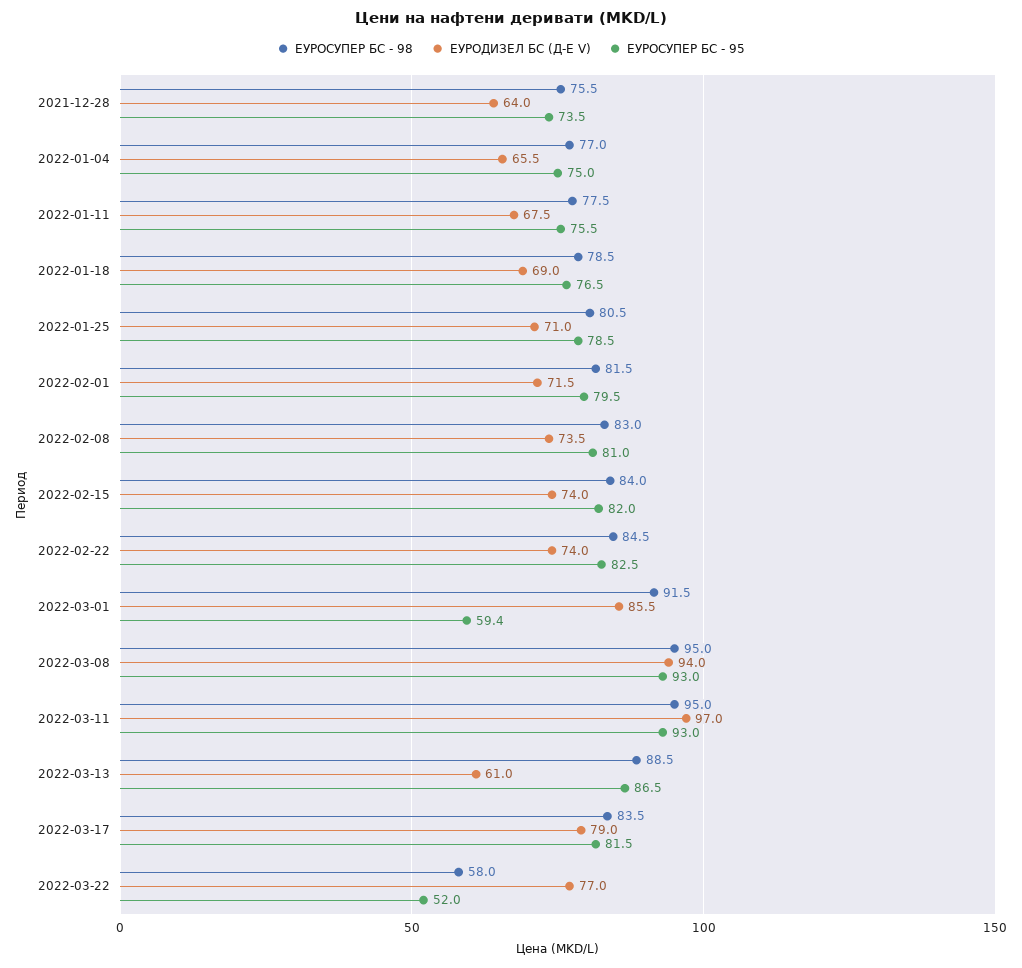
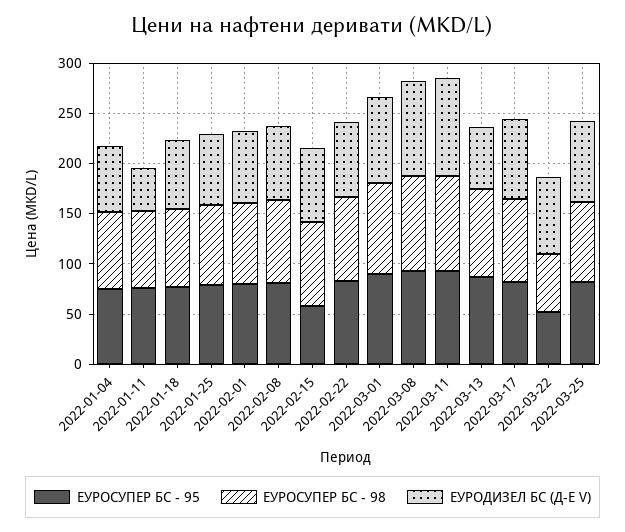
ЕУРОСУПЕР БС - 98, 2021-12-28: 75.5 -> none
ЕУРОДИЗЕЛ БС (Д-Е V), 2021-12-28: 64 -> none
ЕУРОСУПЕР БС - 95, 2021-12-28: 73.5 -> none
ЕУРОДИЗЕЛ БС (Д-Е V), 2022-01-11: 67.5 -> 40
ЕУРОСУПЕР БС - 95, 2022-02-15: 82 -> 60
ЕУРОСУПЕР БС - 95, 2022-03-01: 59.4 -> 90
ЕУРОСУПЕР БС - 95, 2022-03-25: none -> 80
ЕУРОСУПЕР БС - 98, 2022-03-25: none -> 80
ЕУРОДИЗЕЛ БС (Д-Е V), 2022-03-25: none -> 80

